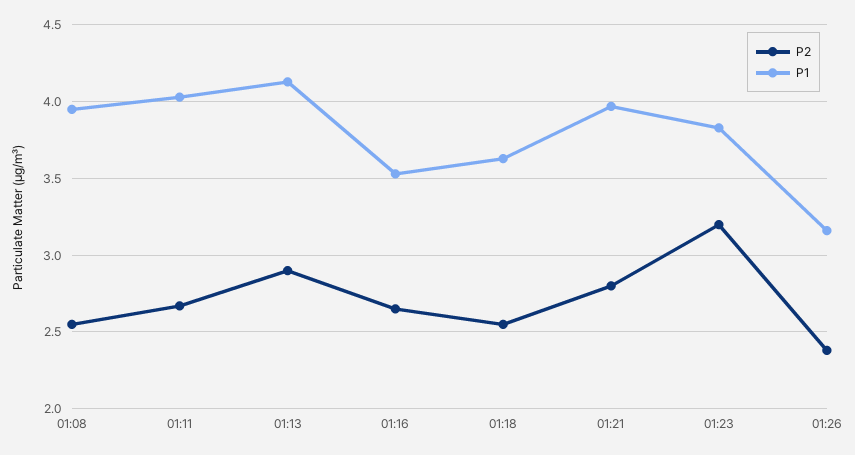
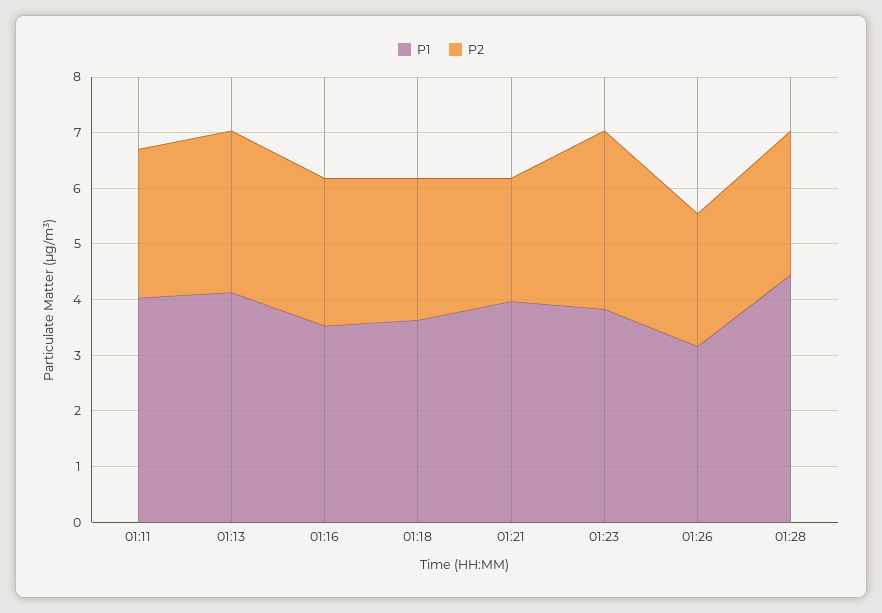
P2, 01:08: 2.55 -> none
P1, 01:08: 3.95 -> none
P2, 01:21: 2.8 -> 2.2
P1, 01:28: none -> 4.4
P2, 01:28: none -> 2.6

